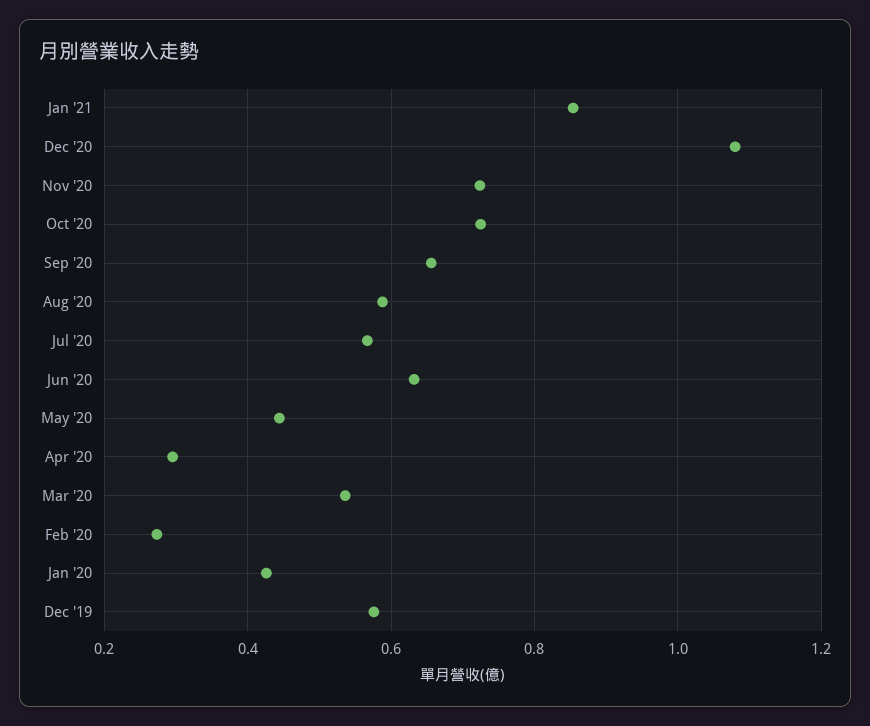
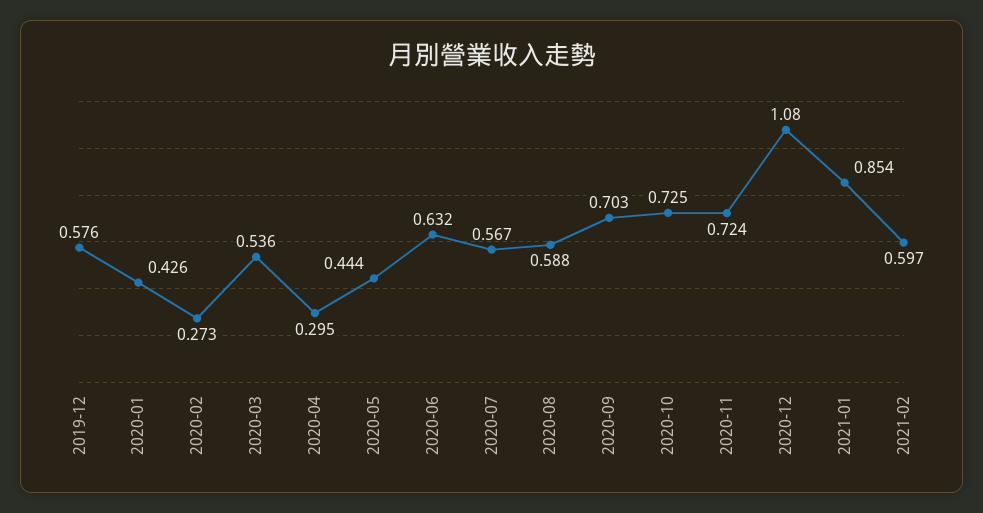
Sep '20: 0.66 -> 0.703
2021-02: none -> 0.597

